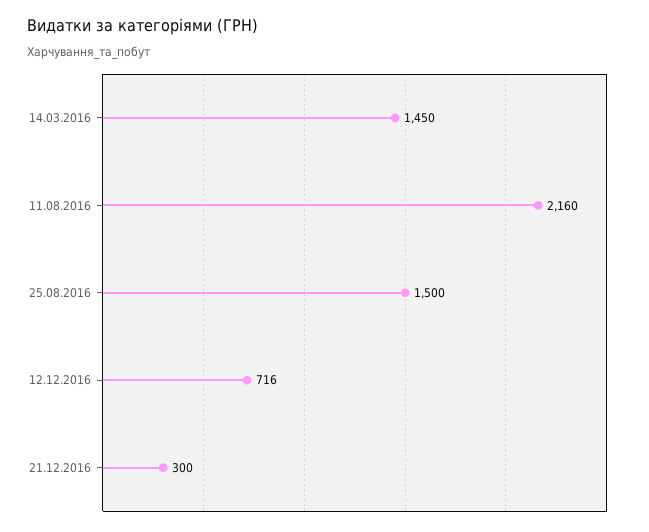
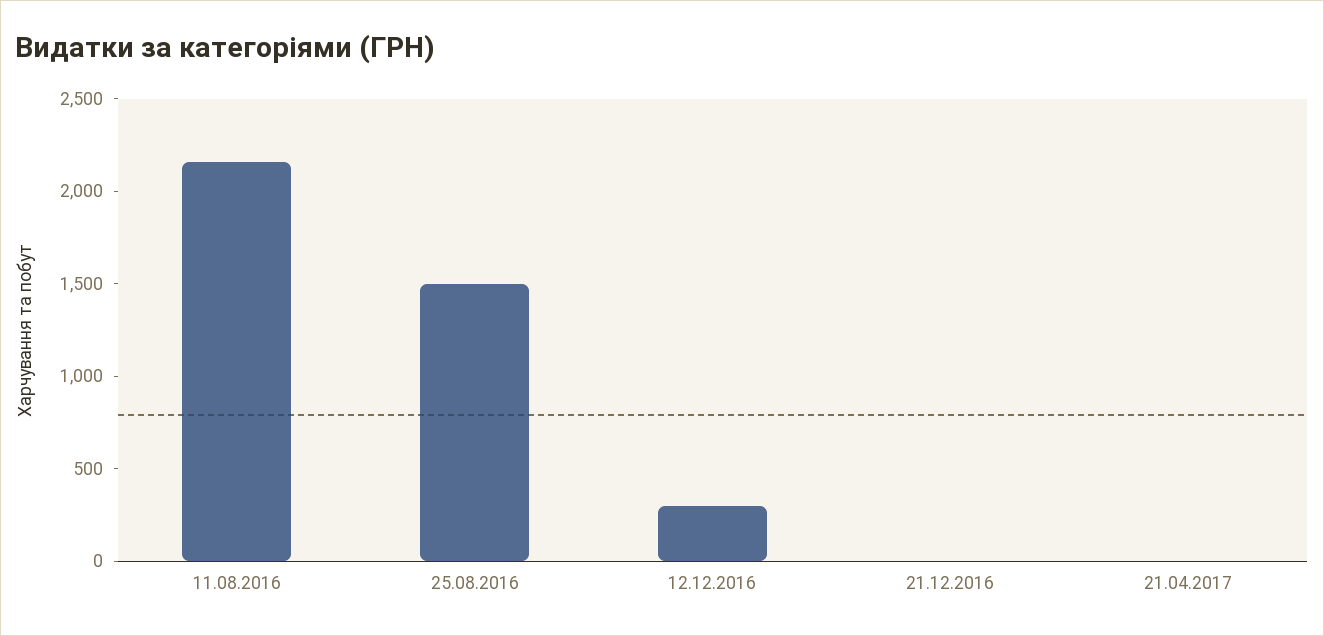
14.03.2016: 1450 -> none
12.12.2016: 716 -> 300
21.12.2016: 300 -> 0
21.04.2017: none -> 0

